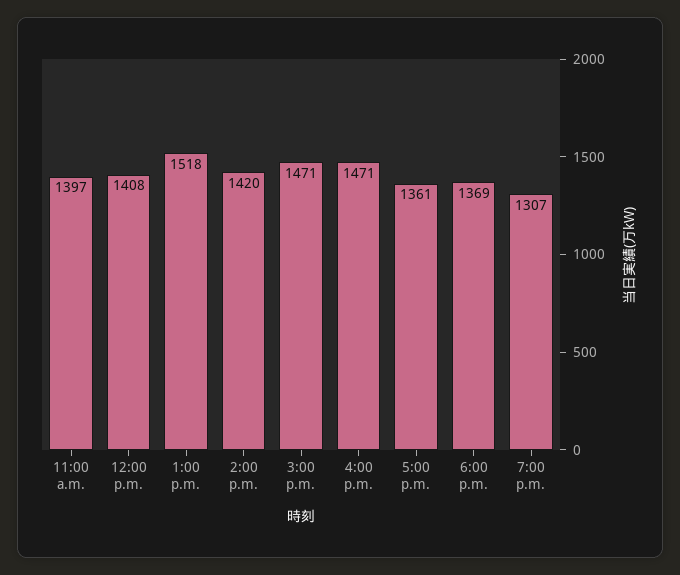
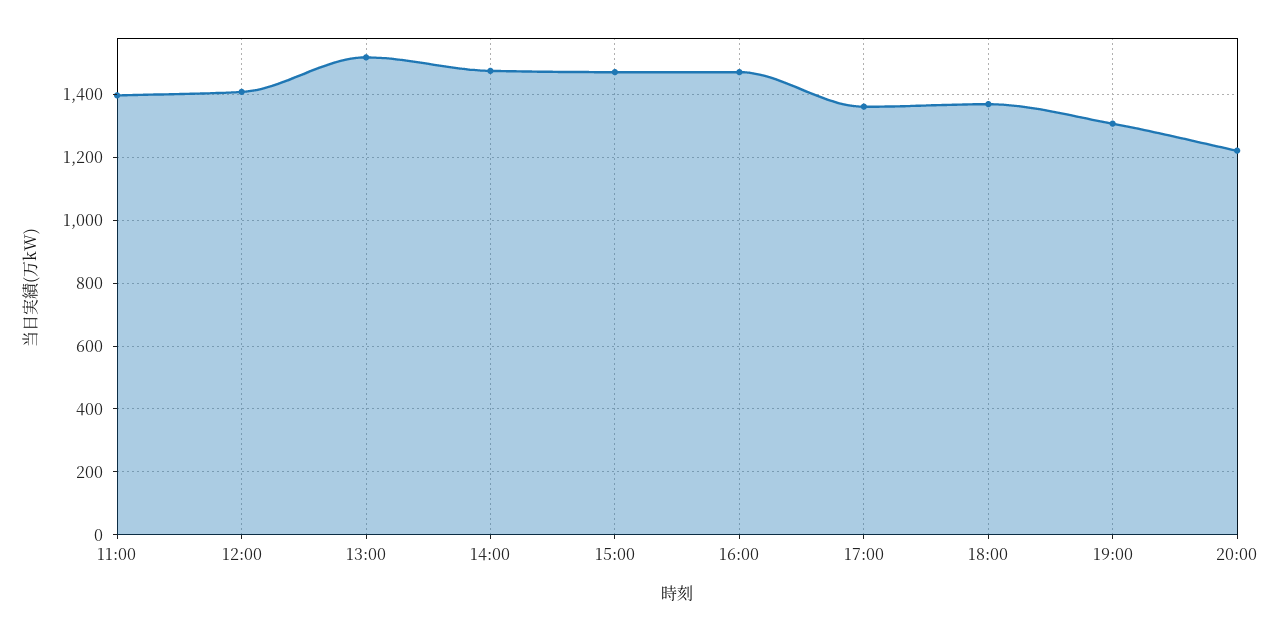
2:00 p.m.: 1420 -> 1480
20:00: none -> 1220

